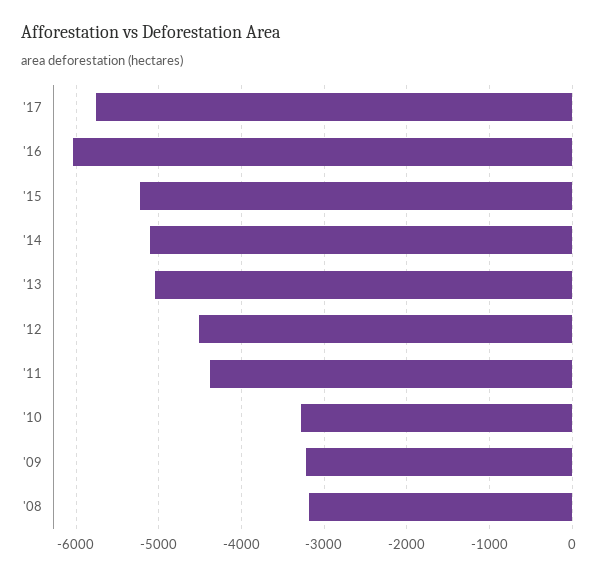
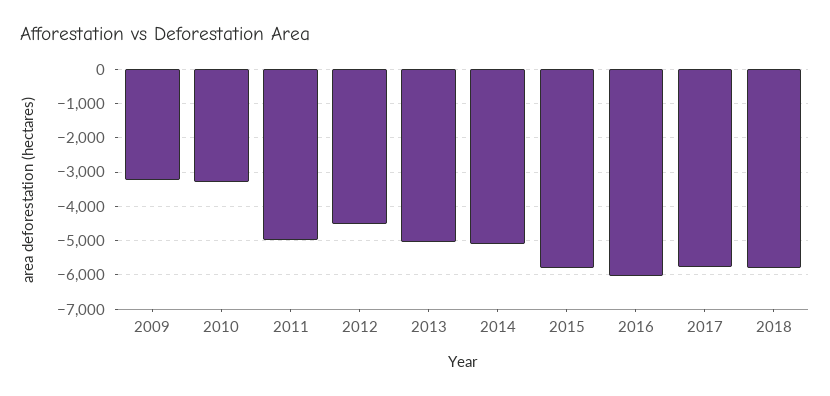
'15: -5200 -> -5800
'11: -4400 -> -5000
'08: -3200 -> none
2018: none -> -5800

